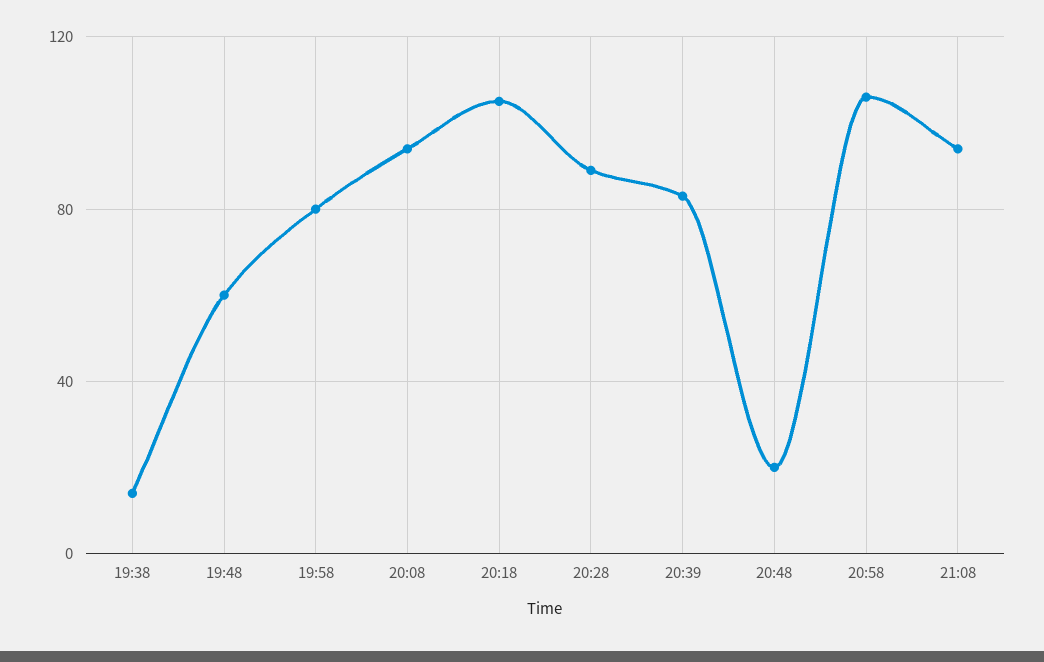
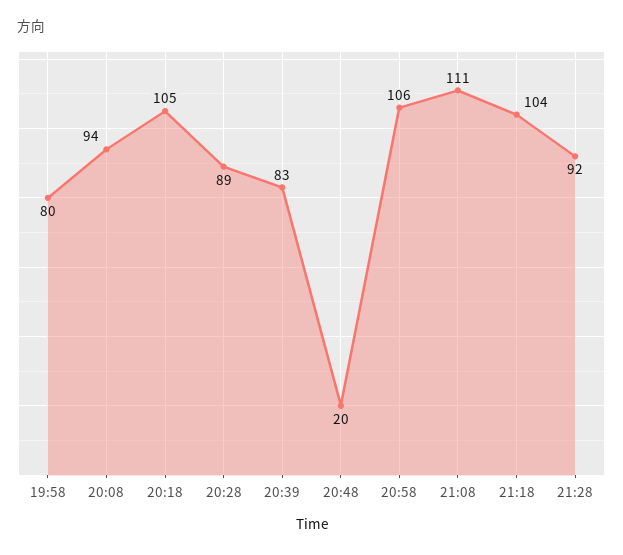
19:38: 15 -> none
19:48: 60 -> none
21:08: 95 -> 111
21:18: none -> 104
21:28: none -> 92

